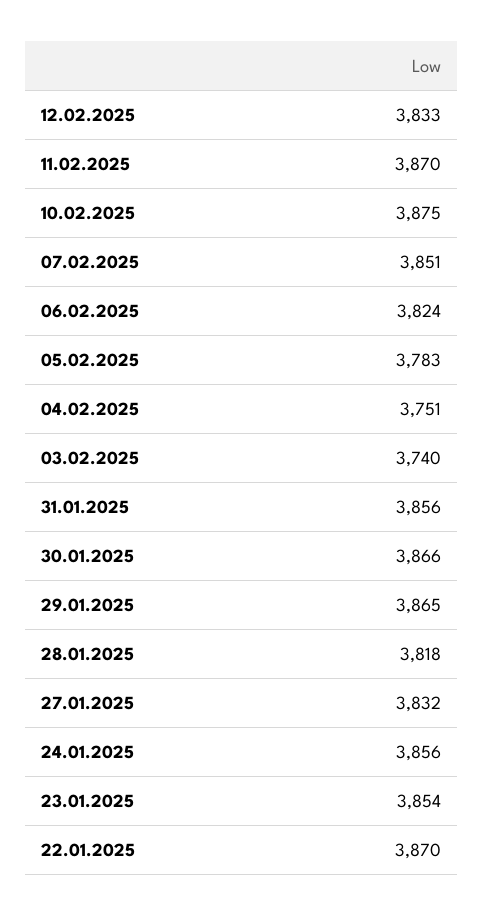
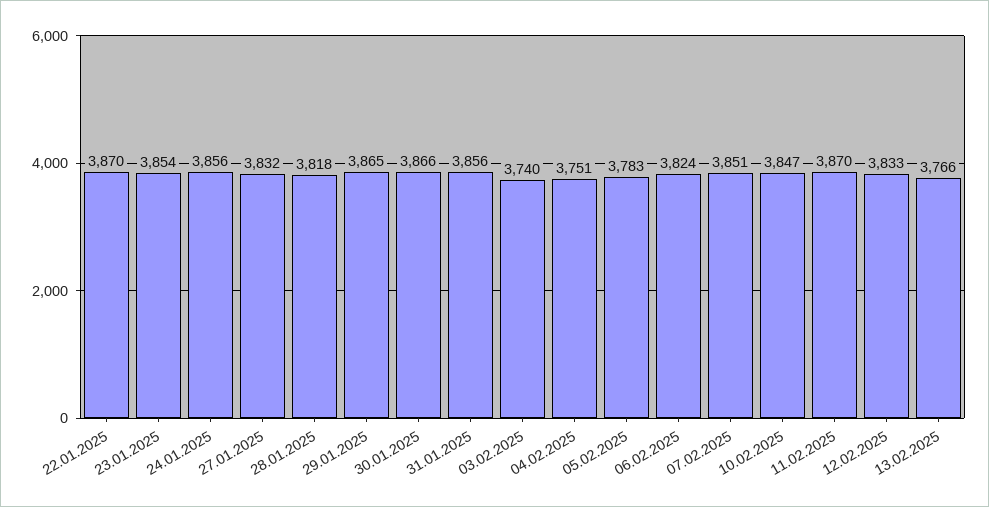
10.02.2025: 3875 -> 3847
13.02.2025: none -> 3766

